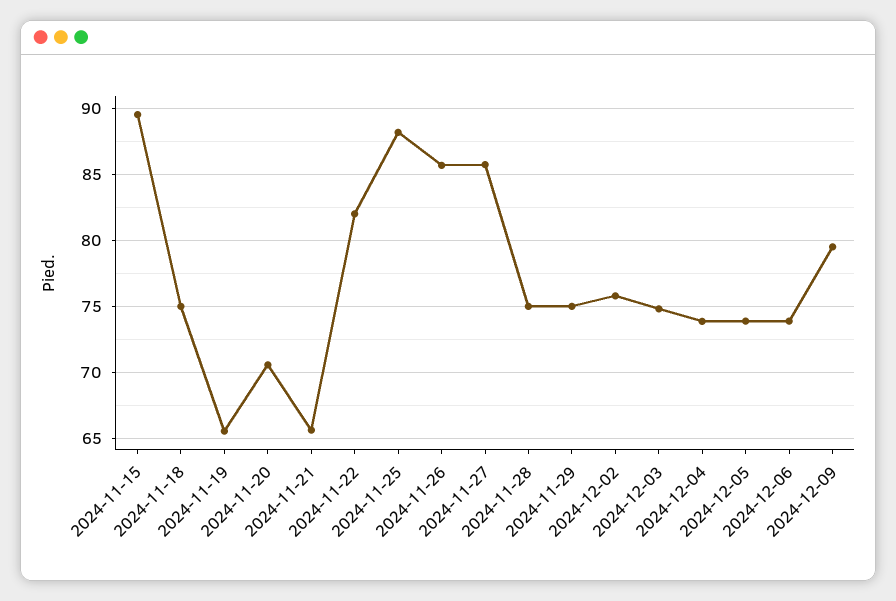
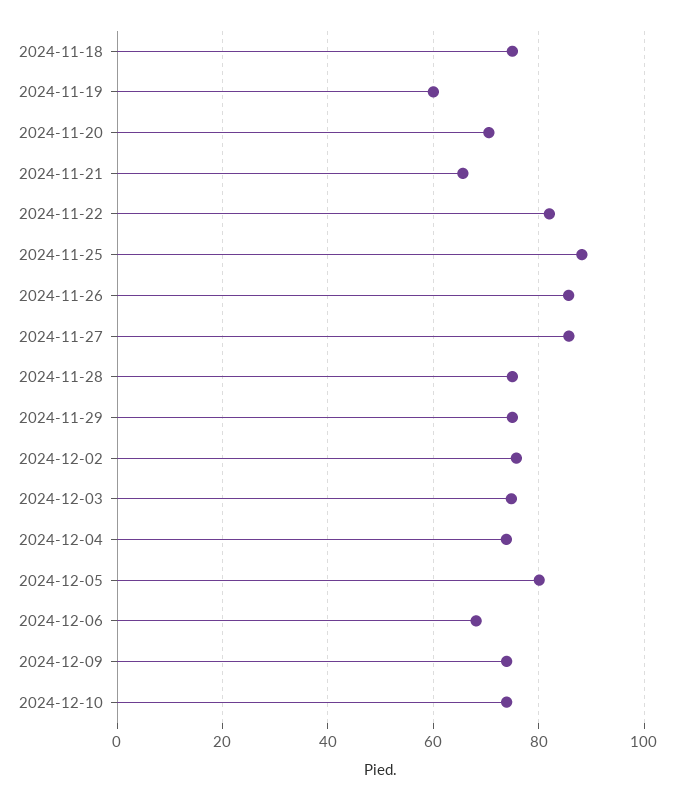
2024-11-15: 89.5 -> none
2024-11-19: 65.5 -> 60
2024-12-05: 74 -> 80
2024-12-06: 74 -> 68
2024-12-09: 79.5 -> 74
2024-12-10: none -> 74

